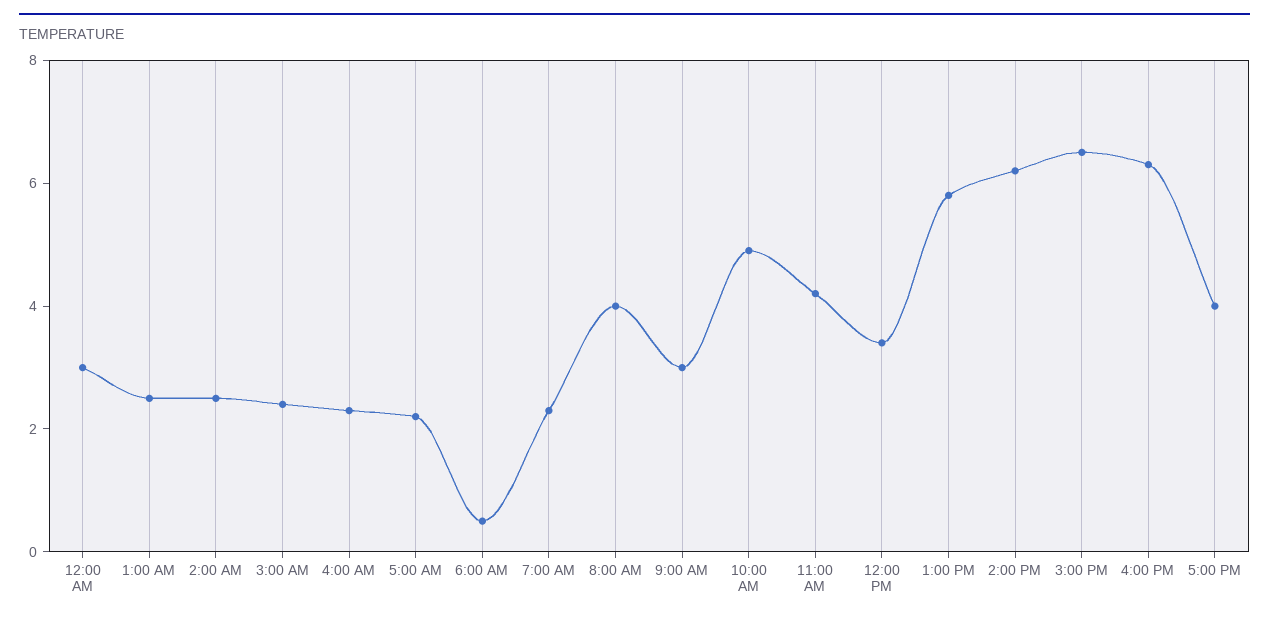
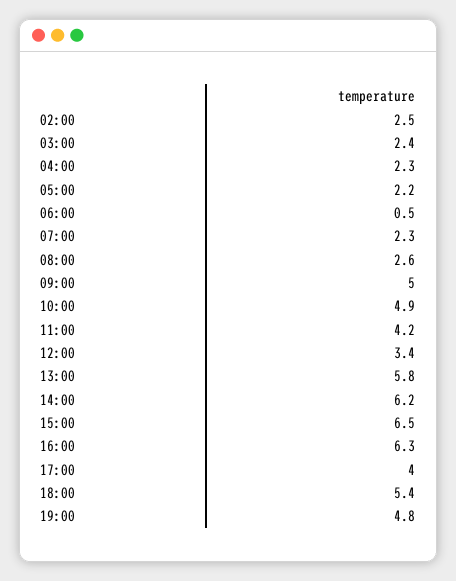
12:00 AM: 3 -> none
1:00 AM: 2.5 -> none
8:00 AM: 4 -> 2.6
9:00 AM: 3 -> 5
18:00: none -> 5.4
19:00: none -> 4.8

